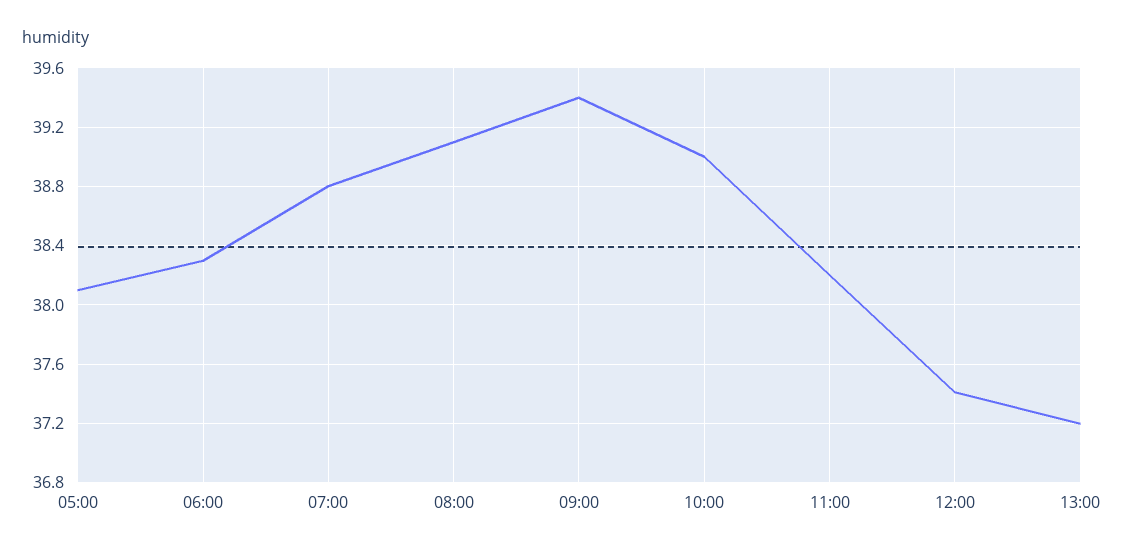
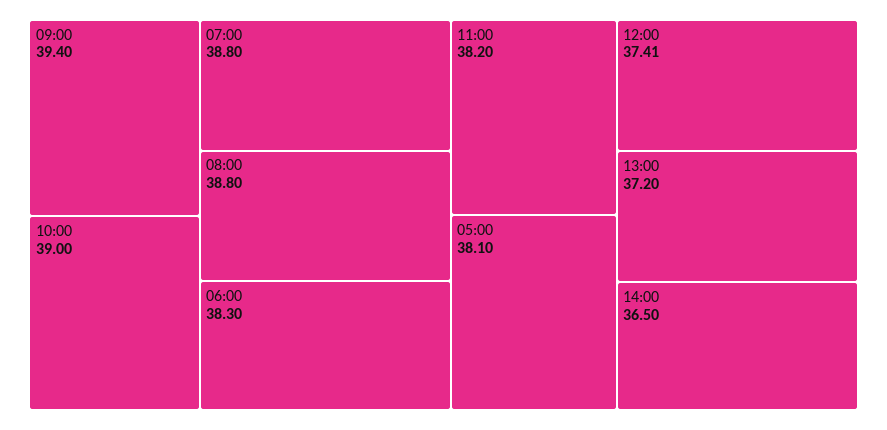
08:00: 39.1 -> 38.8
14:00: none -> 36.5

